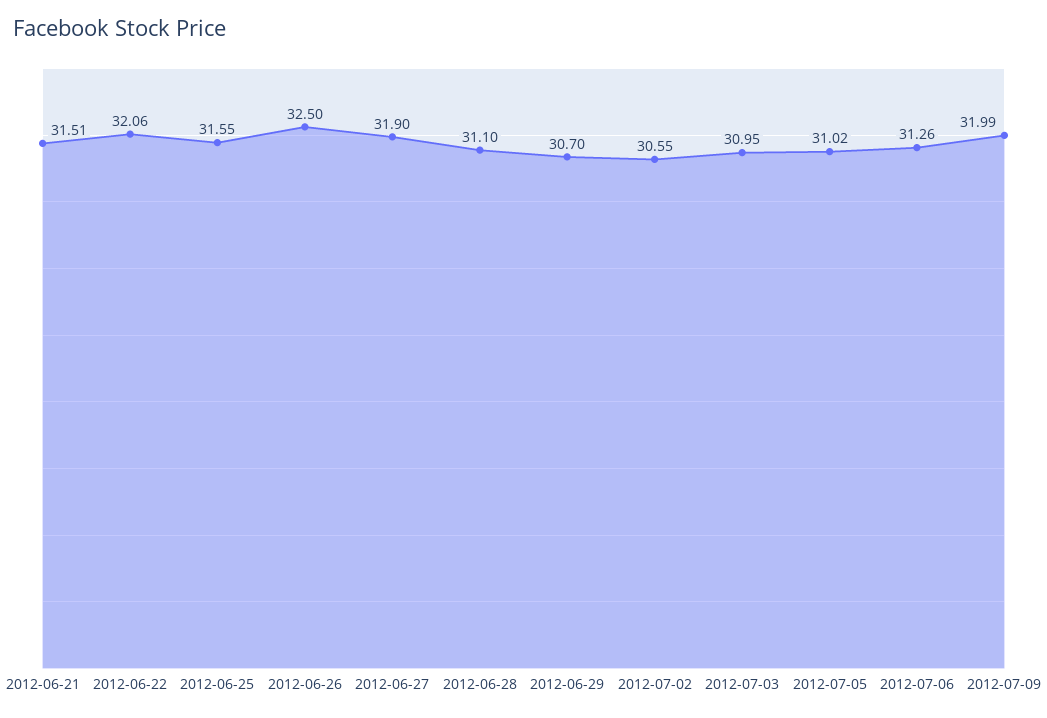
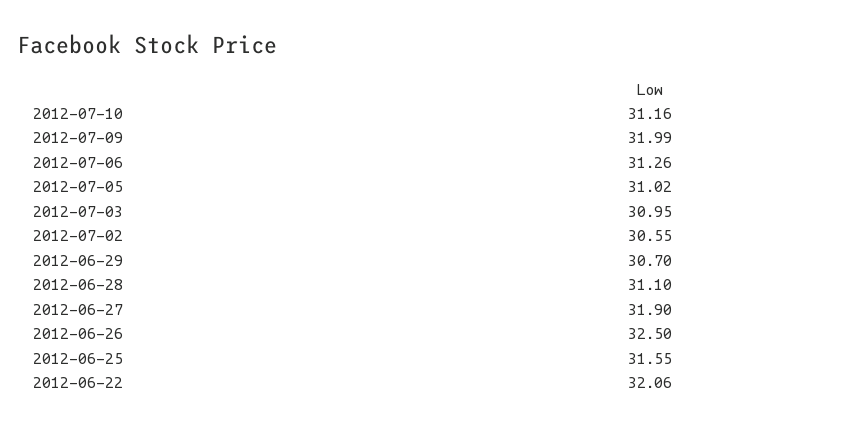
2012-06-21: 31.51 -> none
2012-07-10: none -> 31.16

